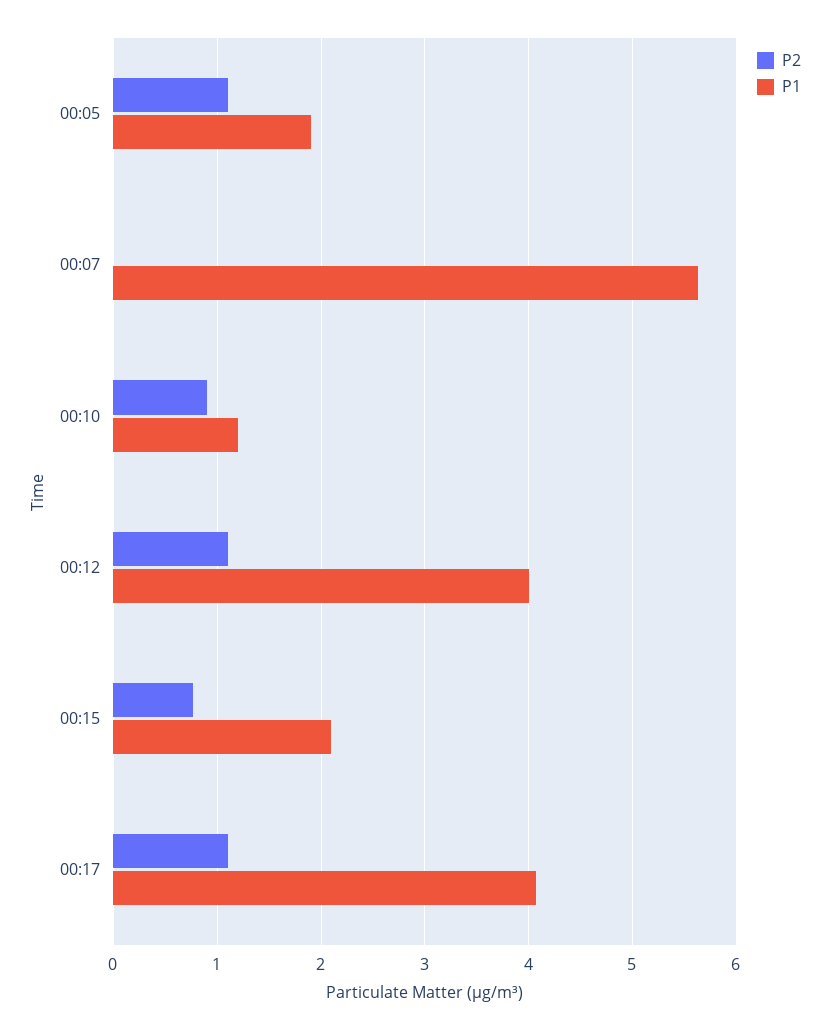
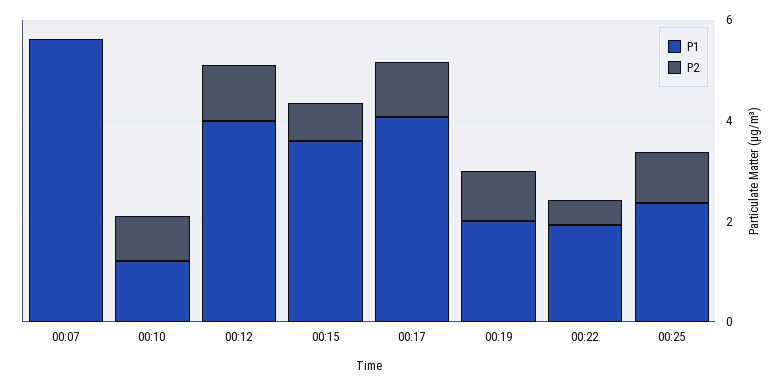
P2, 00:05: 1.1 -> none
P1, 00:05: 1.9 -> none
P1, 00:15: 2.1 -> 3.5
P1, 00:19: none -> 2
P2, 00:19: none -> 1
P1, 00:22: none -> 2
P2, 00:22: none -> 0.5
P1, 00:25: none -> 2.5
P2, 00:25: none -> 1

